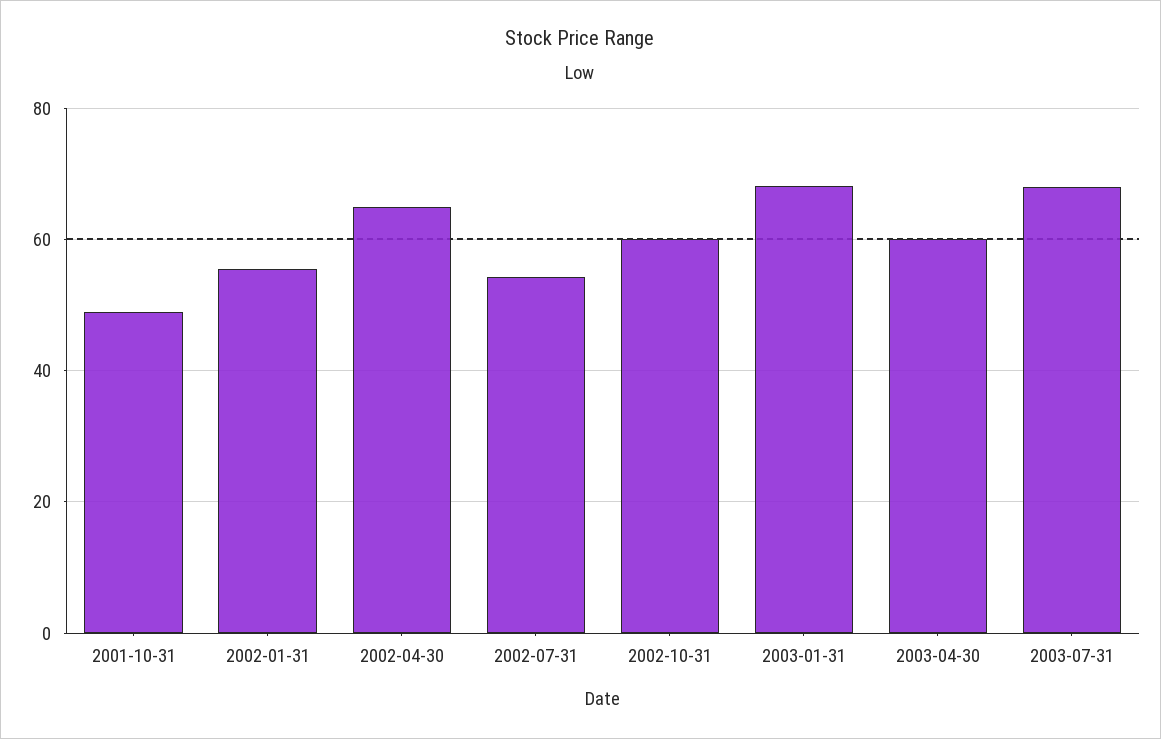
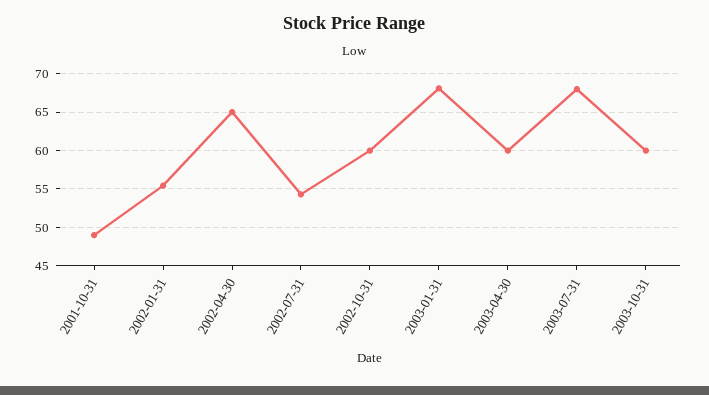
2003-10-31: none -> 60

